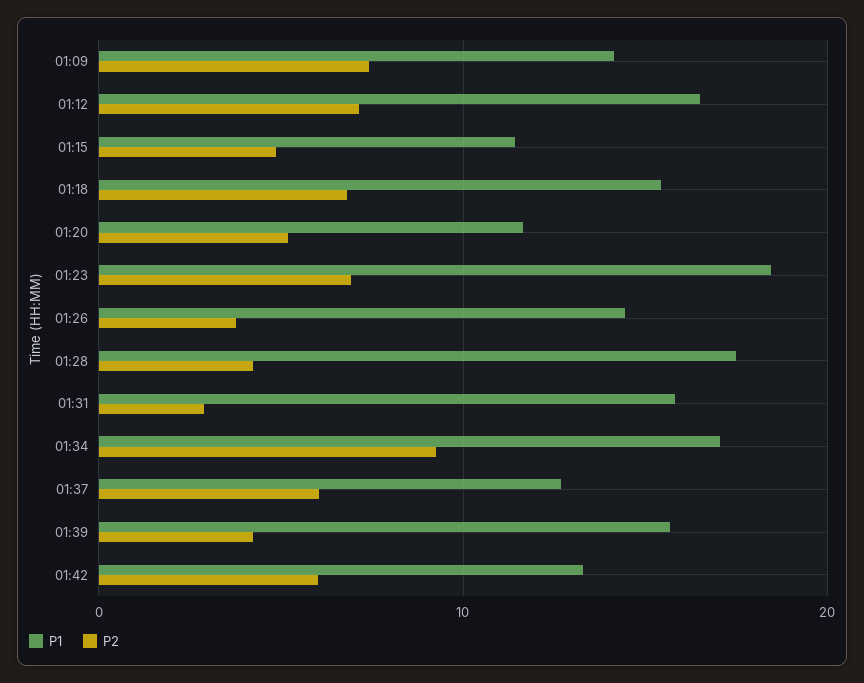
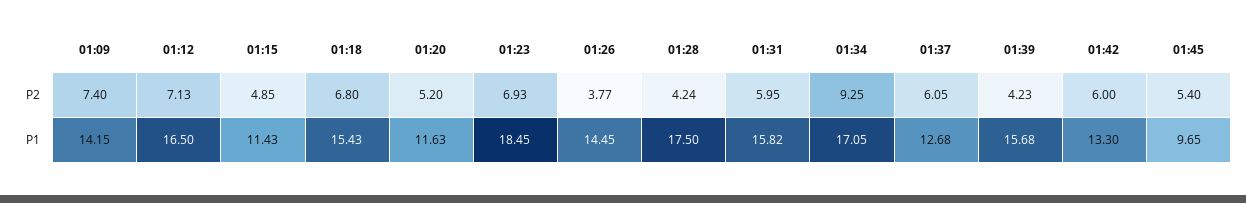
P2, 01:31: 3 -> 5.95
P2, 01:45: none -> 5.4
P1, 01:45: none -> 9.65

